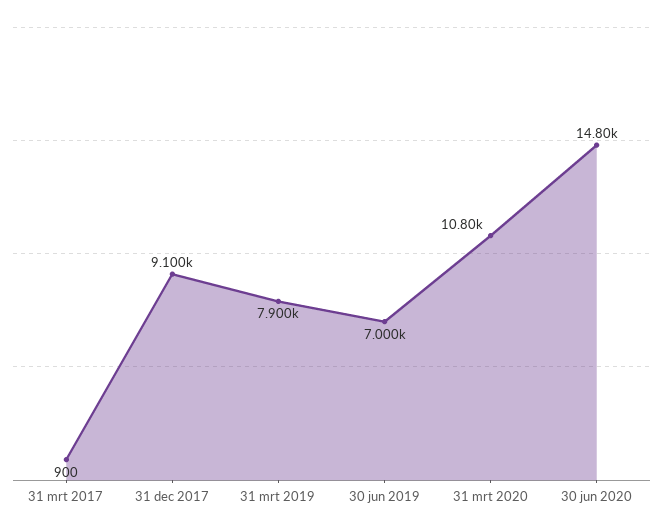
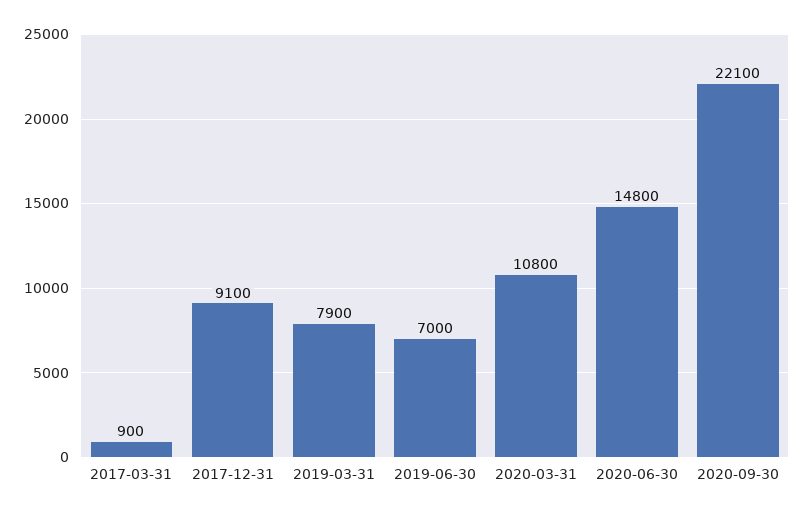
2020-09-30: none -> 22100

